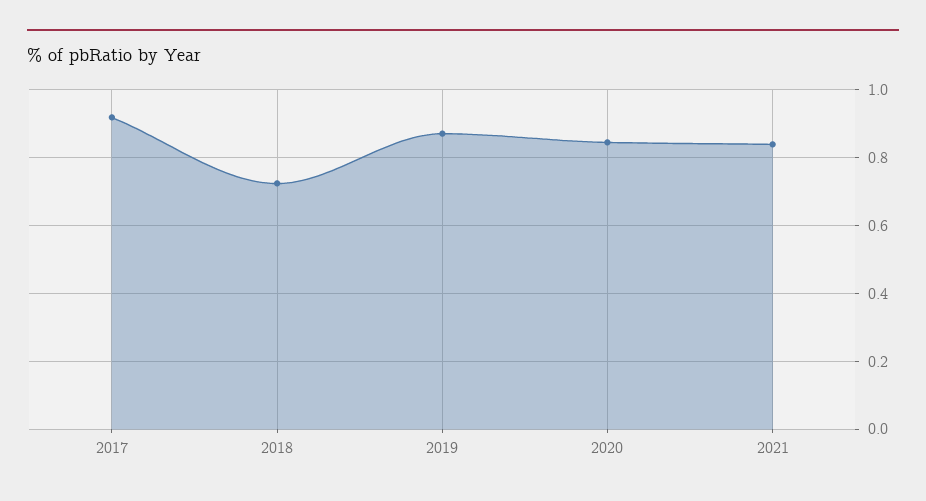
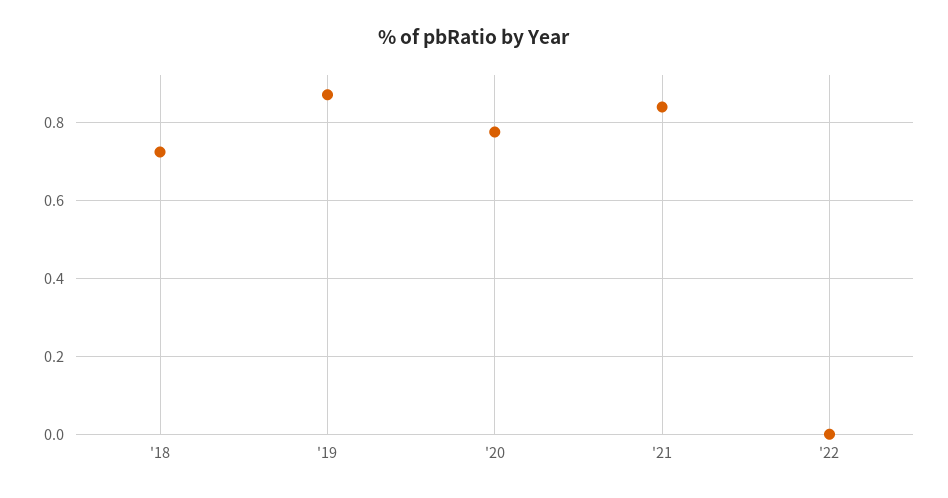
2017: 0.92 -> none
2020: 0.84 -> 0.78
'22: none -> 0

